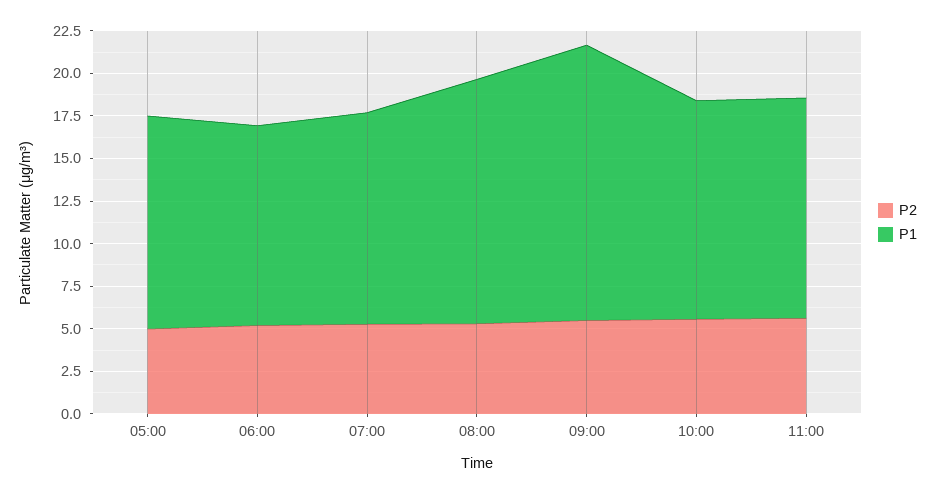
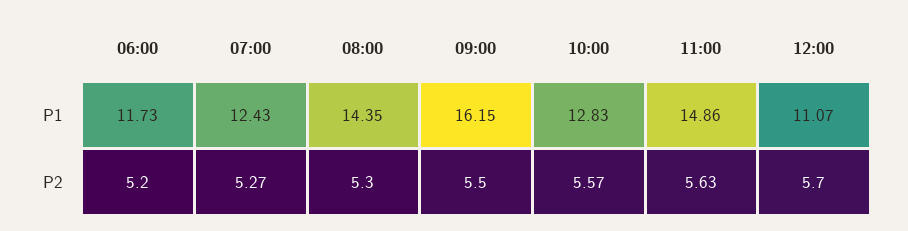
P2, 05:00: 5 -> none
P1, 05:00: 12.5 -> none
P1, 11:00: 13 -> 14.86
P1, 12:00: none -> 11.07
P2, 12:00: none -> 5.7

